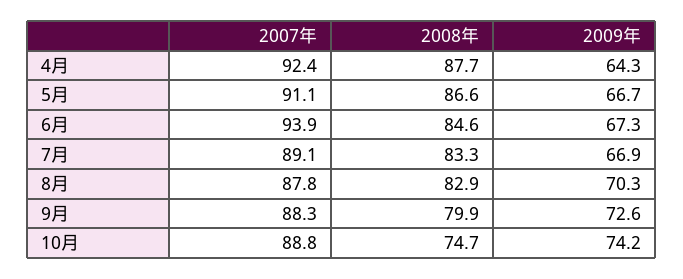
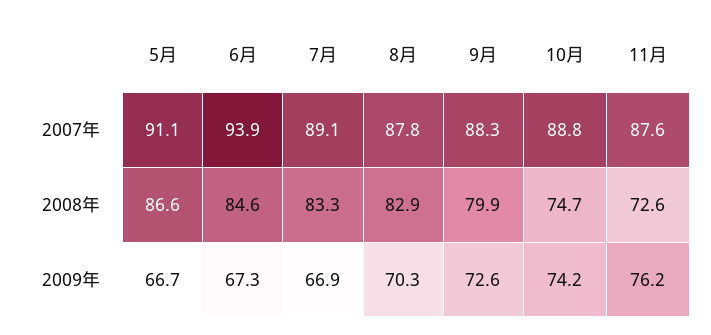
2007年, 4月: 92.4 -> none
2008年, 4月: 87.7 -> none
2009年, 4月: 64.3 -> none
2007年, 11月: none -> 87.6
2008年, 11月: none -> 72.6
2009年, 11月: none -> 76.2

